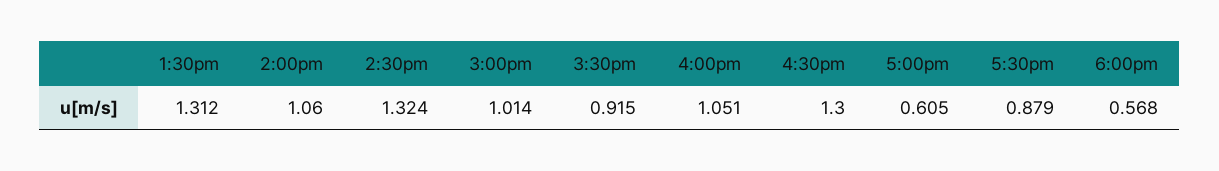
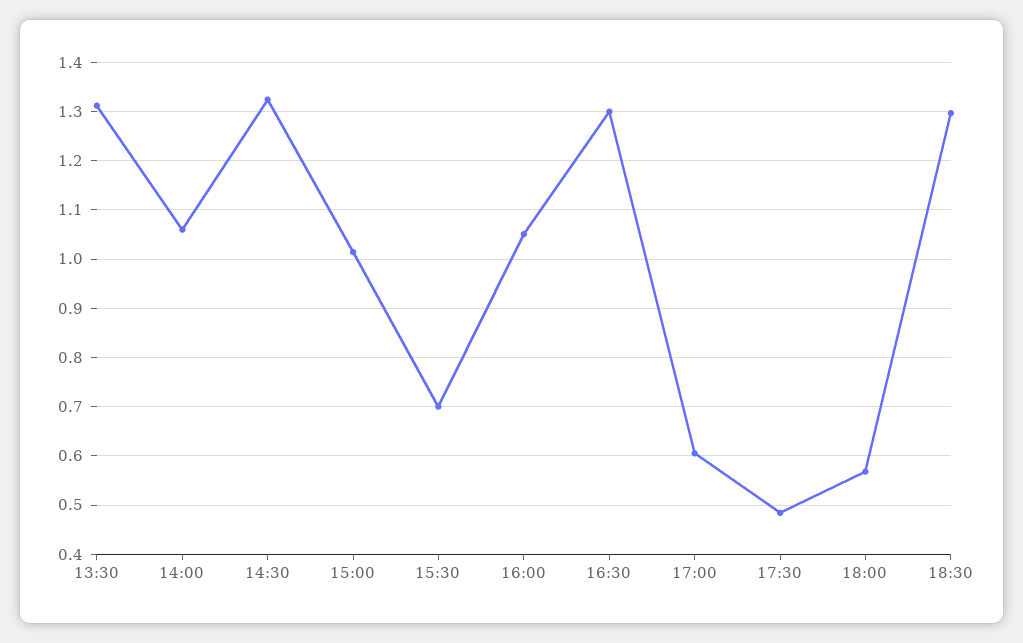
3:30pm: 0.915 -> 0.7
5:30pm: 0.879 -> 0.48
18:30: none -> 1.3

